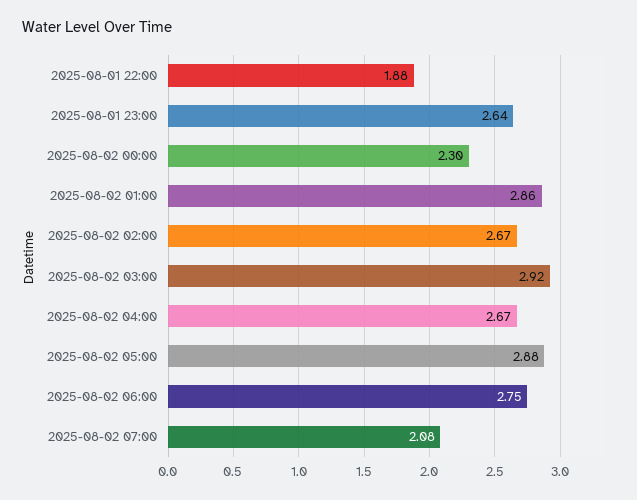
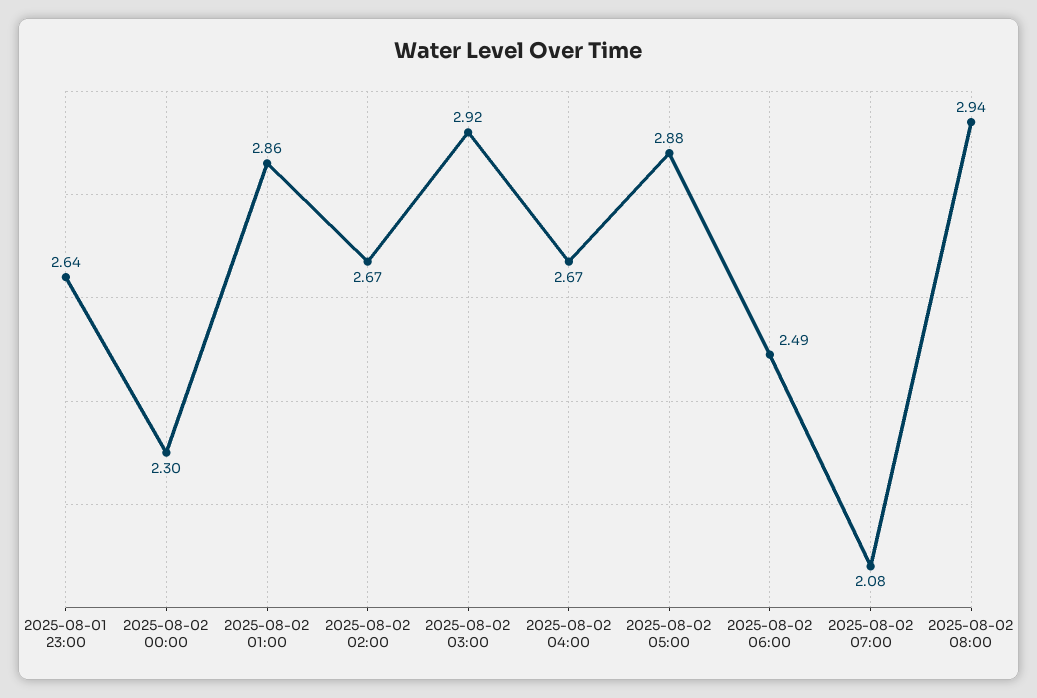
2025-08-01 22:00: 1.88 -> none
2025-08-02 06:00: 2.75 -> 2.49
2025-08-02 08:00: none -> 2.94

